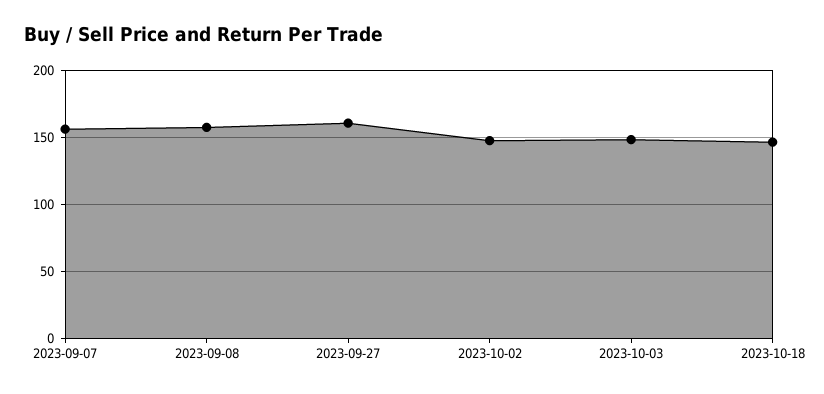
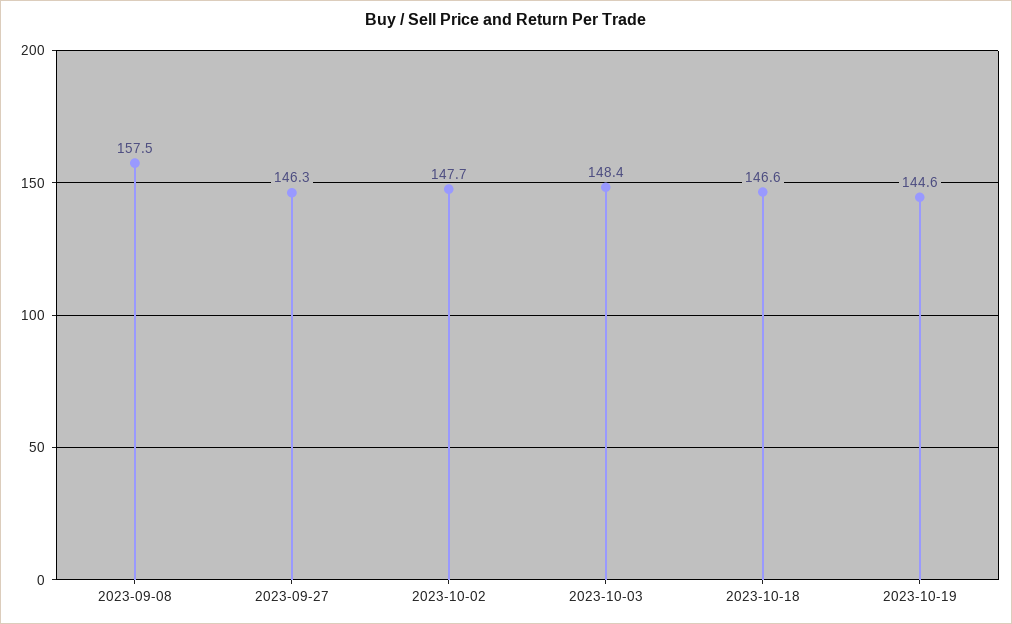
2023-09-07: 155 -> none
2023-09-27: 160 -> 146.3
2023-10-19: none -> 144.6

